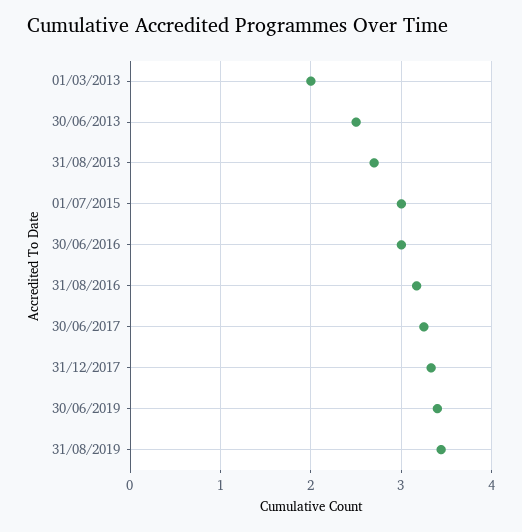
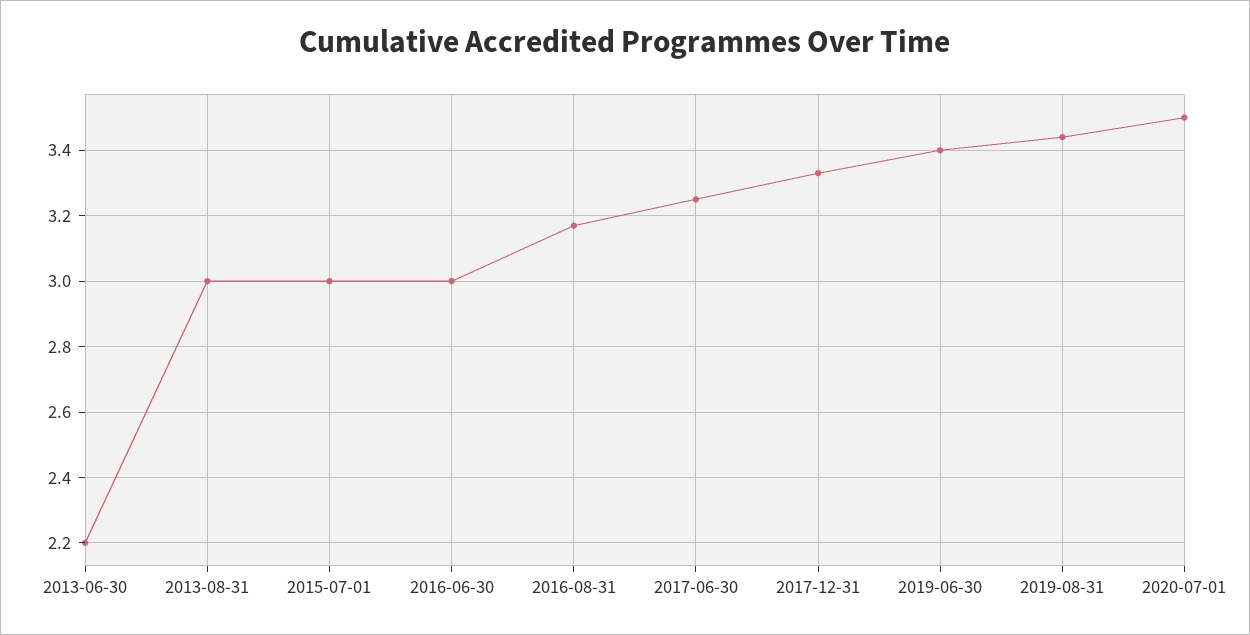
01/03/2013: 2 -> none
30/06/2013: 2.5 -> 2.2
31/08/2013: 2.7 -> 3
2020-07-01: none -> 3.5

